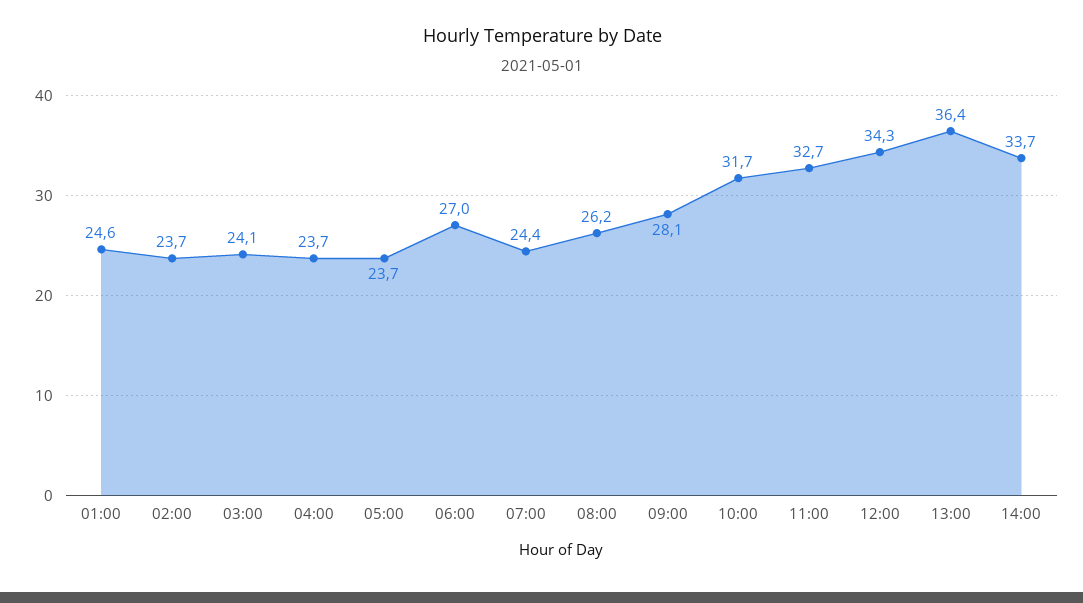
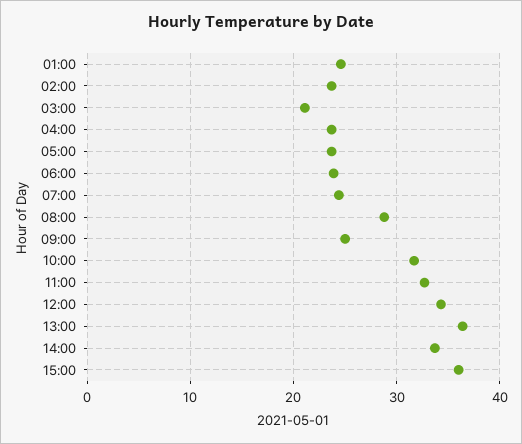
03:00: 24.1 -> 21
06:00: 27 -> 24
08:00: 26.2 -> 29
09:00: 28.1 -> 25
15:00: none -> 36

